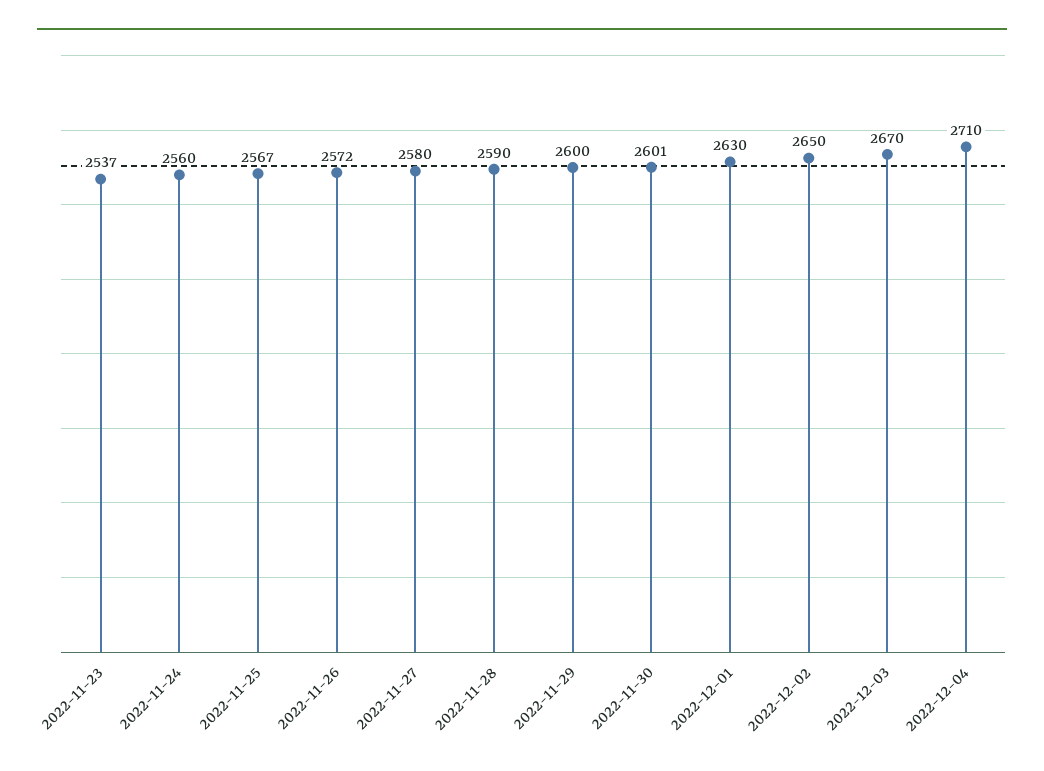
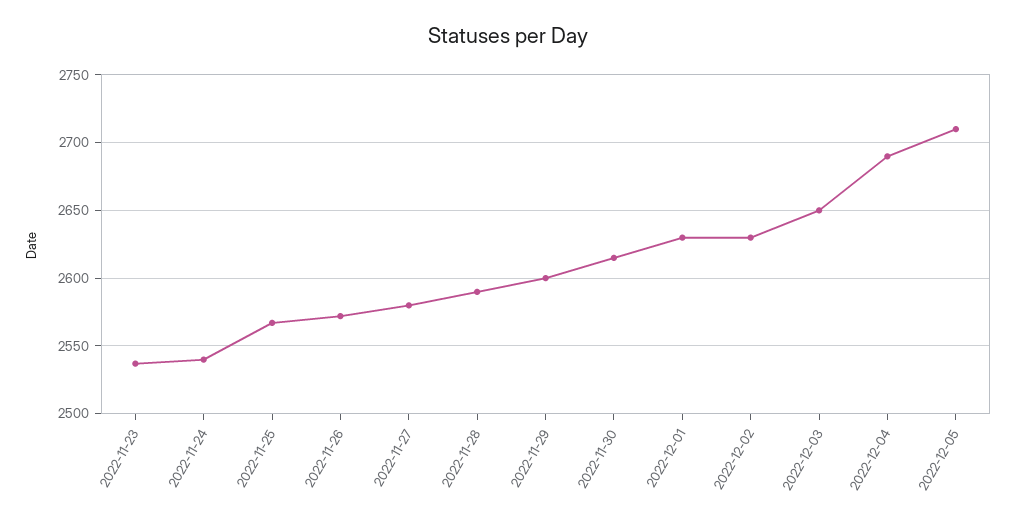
2022-11-24: 2560 -> 2540
2022-11-30: 2601 -> 2615
2022-12-02: 2650 -> 2630
2022-12-03: 2670 -> 2650
2022-12-04: 2710 -> 2690
2022-12-05: none -> 2710

